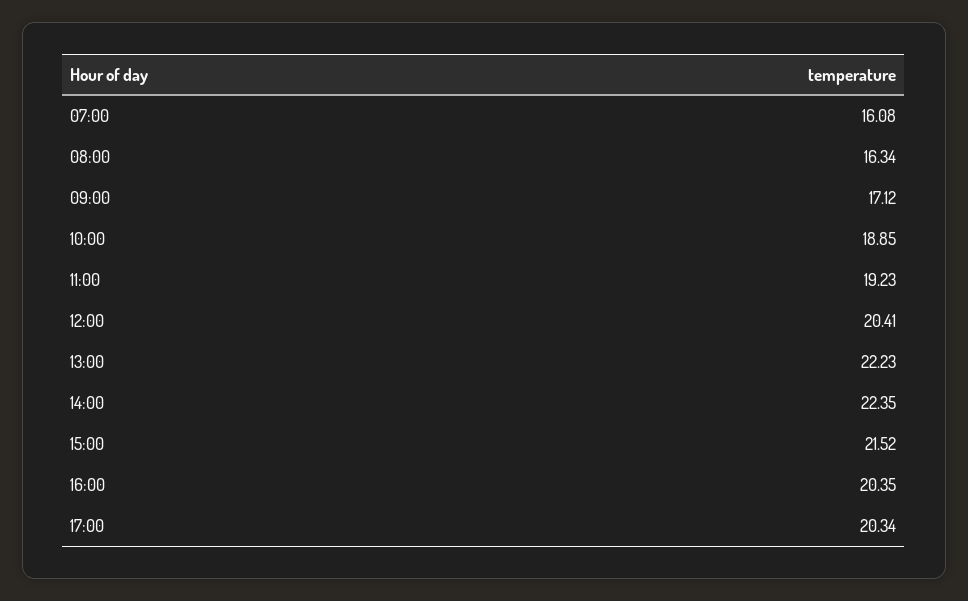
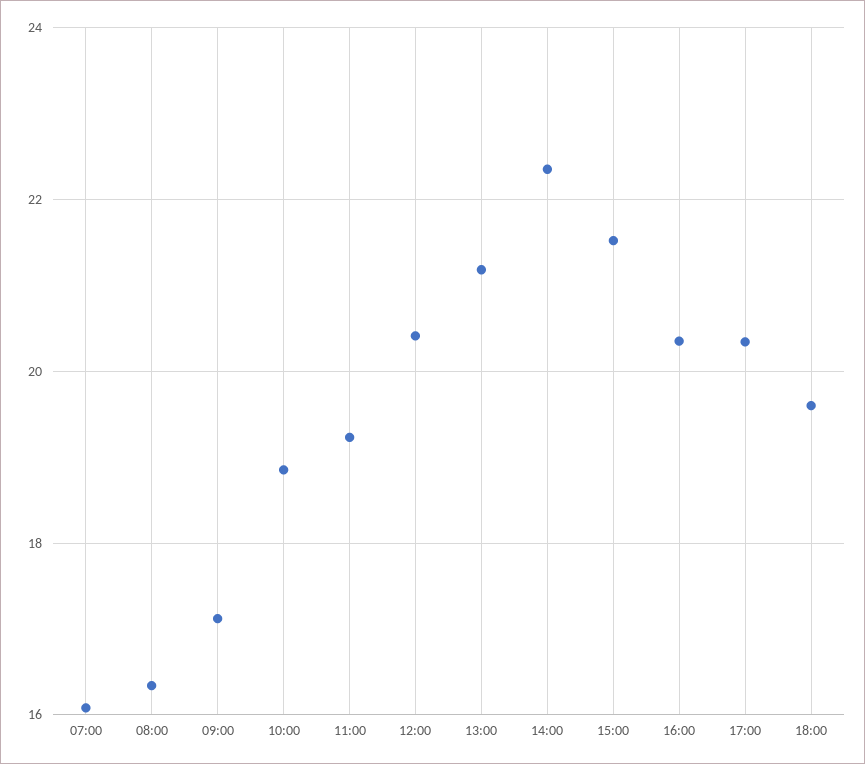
13:00: 22.23 -> 21.2
18:00: none -> 19.6

